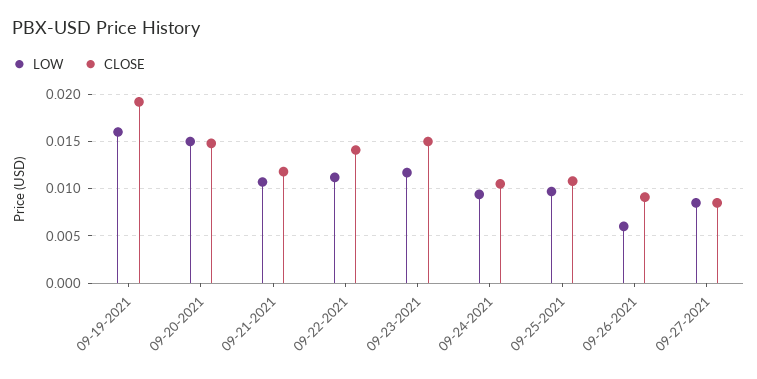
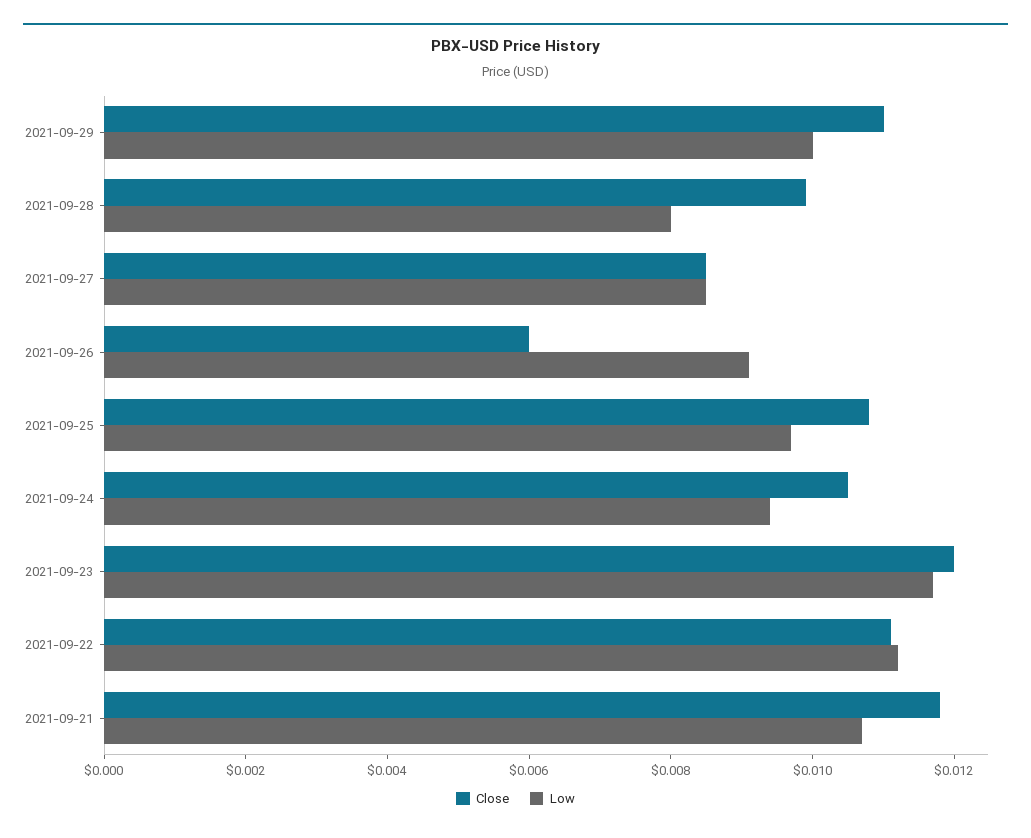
LOW, 09-19-2021: 0.016 -> none
CLOSE, 09-19-2021: 0.019 -> none
LOW, 09-20-2021: 0.015 -> none
CLOSE, 09-20-2021: 0.015 -> none
CLOSE, 09-22-2021: 0.014 -> 0.011
CLOSE, 09-23-2021: 0.015 -> 0.012
LOW, 09-26-2021: 0.006 -> 0.009
CLOSE, 09-26-2021: 0.009 -> 0.006
CLOSE, 2021-09-29: none -> 0.011
LOW, 2021-09-29: none -> 0.01
CLOSE, 2021-09-28: none -> 0.01
LOW, 2021-09-28: none -> 0.008

